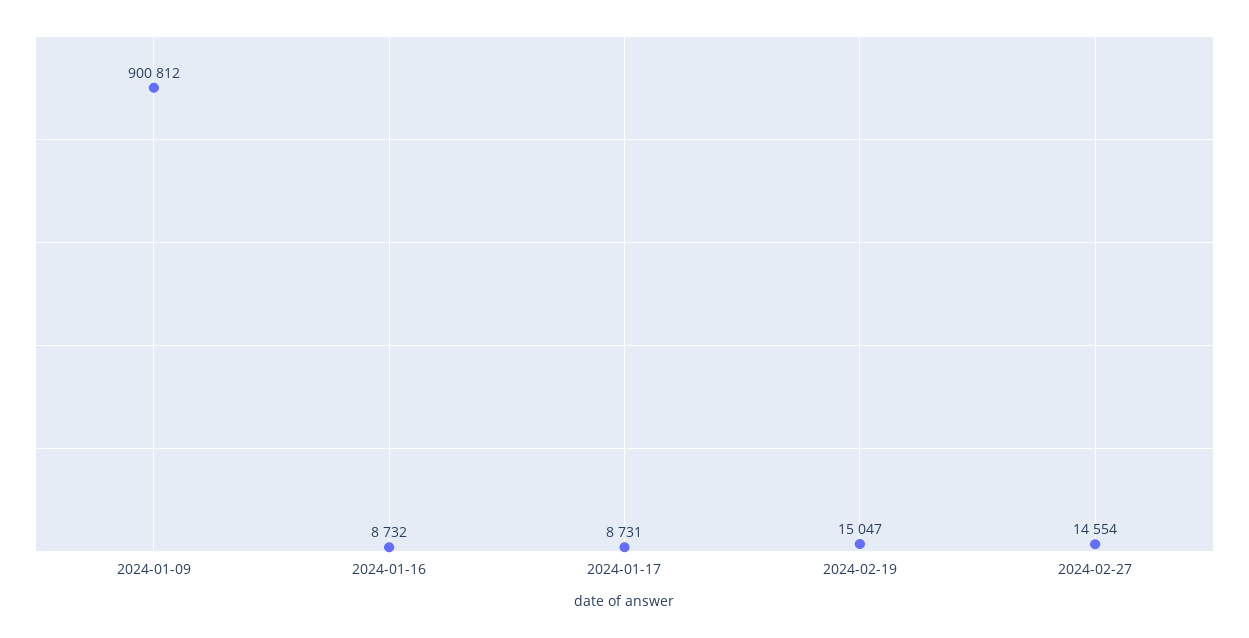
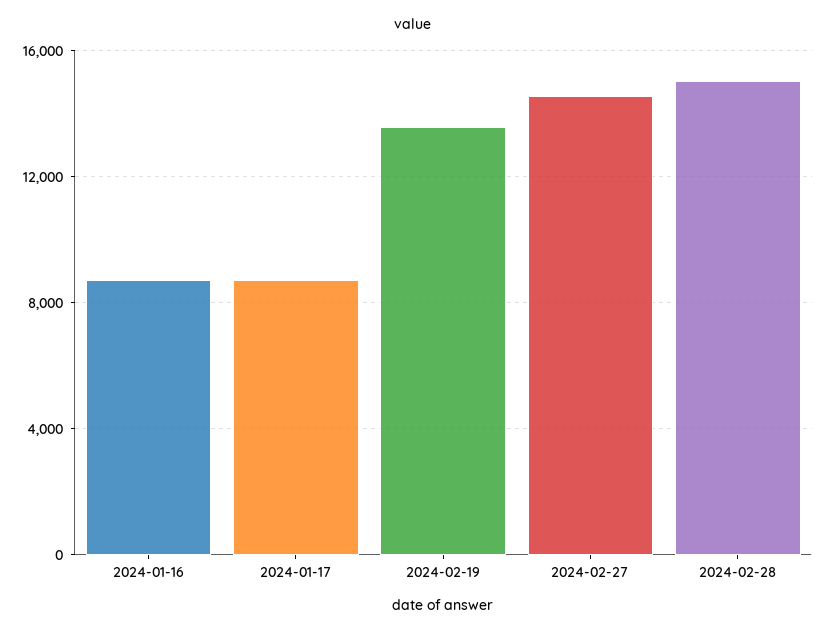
2024-01-09: 900812 -> none
2024-02-19: 15047 -> 13500
2024-02-28: none -> 15000

